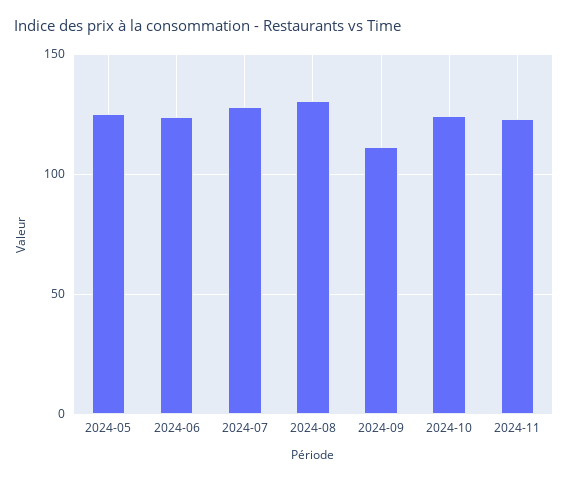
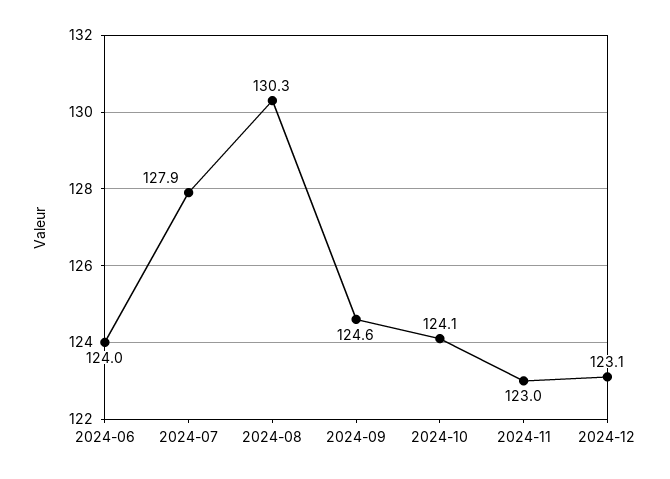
2024-05: 125 -> none
2024-09: 110 -> 124.6
2024-12: none -> 123.1

